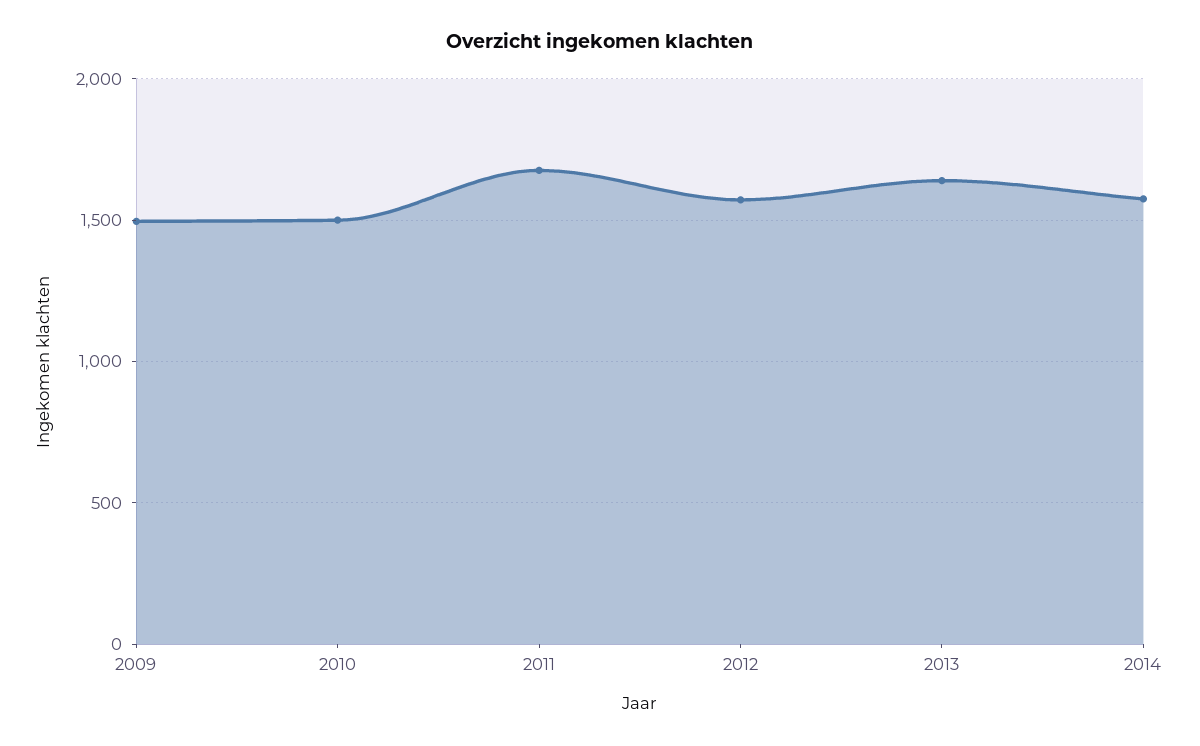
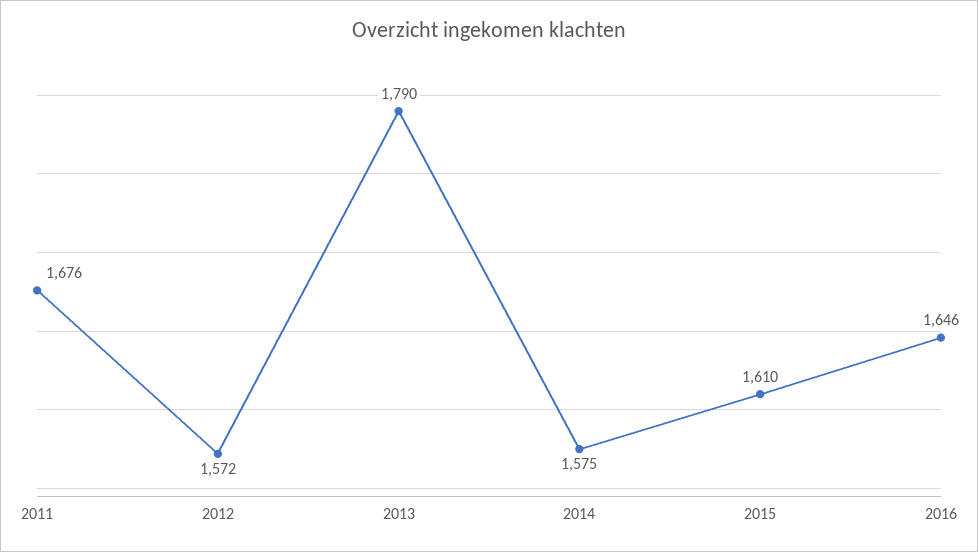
2009: 1500 -> none
2010: 1500 -> none
2013: 1650 -> 1790
2015: none -> 1610
2016: none -> 1646

